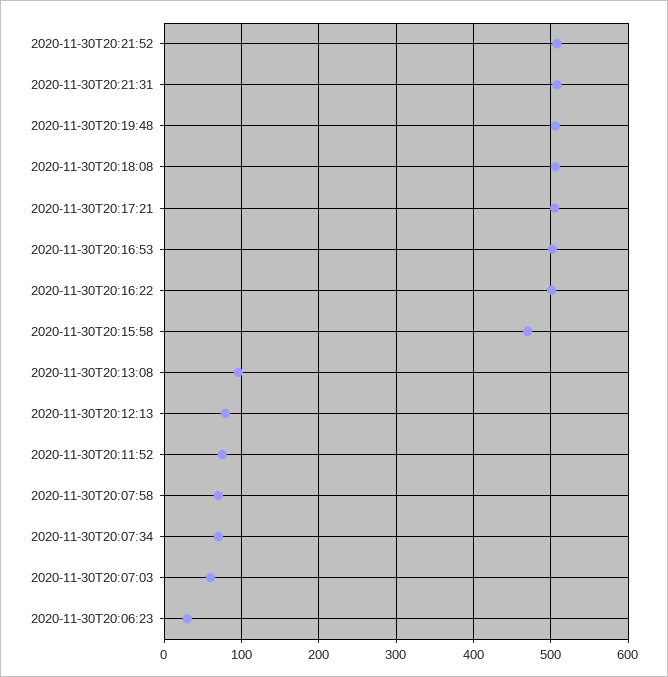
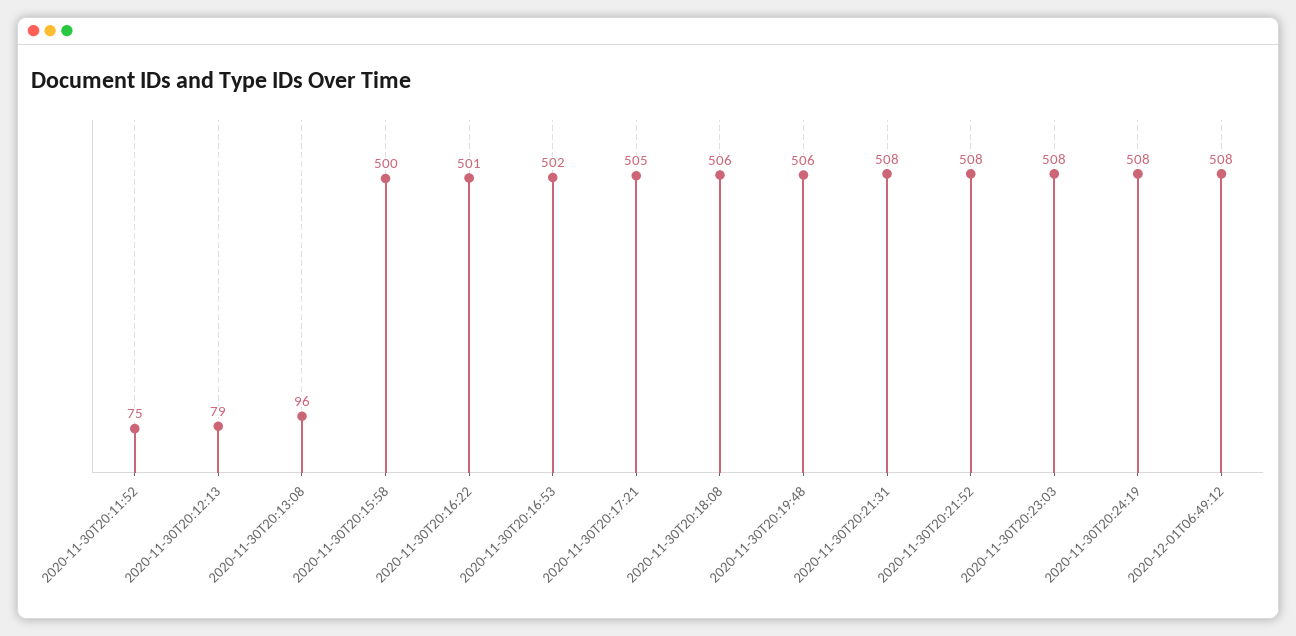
2020-11-30T20:15:58: 470 -> 500
2020-11-30T20:07:58: 70 -> none
2020-11-30T20:07:34: 70 -> none
2020-11-30T20:07:03: 60 -> none
2020-11-30T20:06:23: 30 -> none
2020-11-30T20:23:03: none -> 508
2020-11-30T20:24:19: none -> 508
2020-12-01T06:49:12: none -> 508

